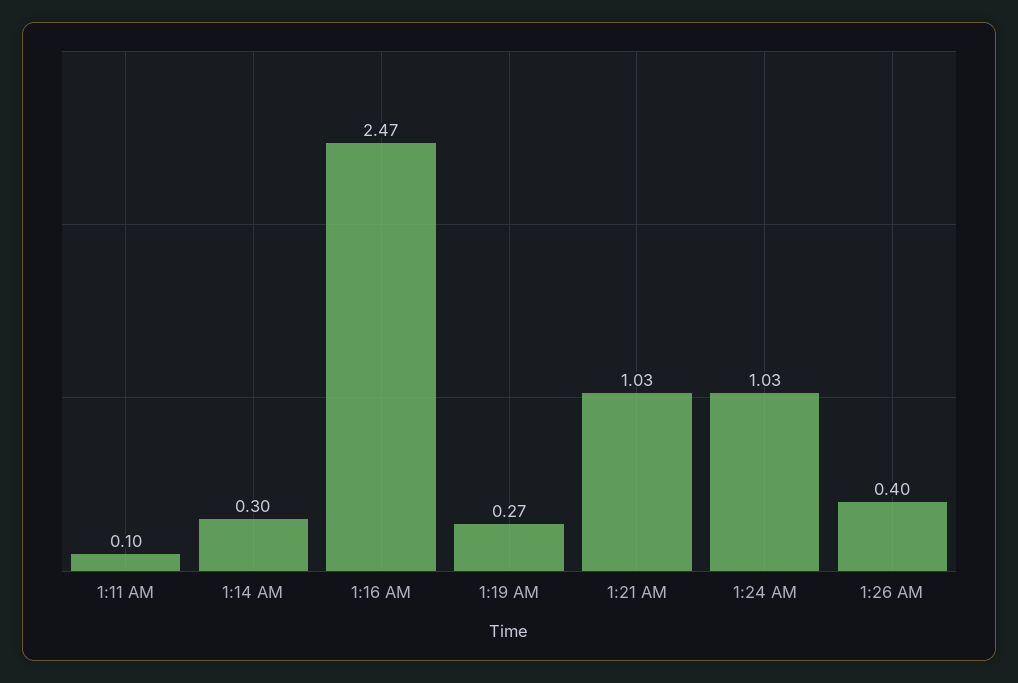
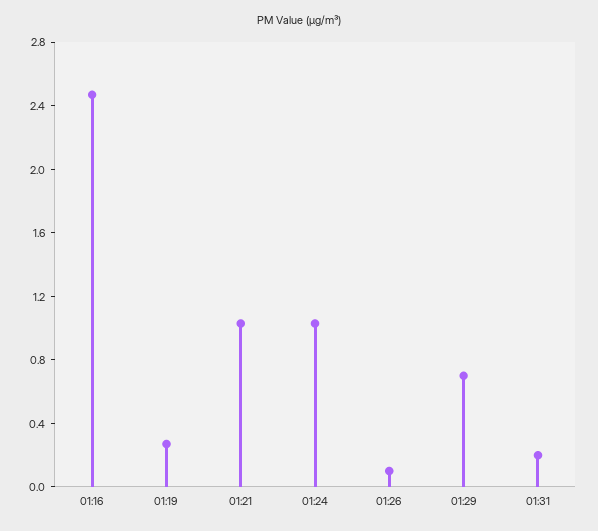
1:11 AM: 0.1 -> none
1:14 AM: 0.3 -> none
1:26 AM: 0.4 -> 0.1
01:29: none -> 0.7
01:31: none -> 0.2

